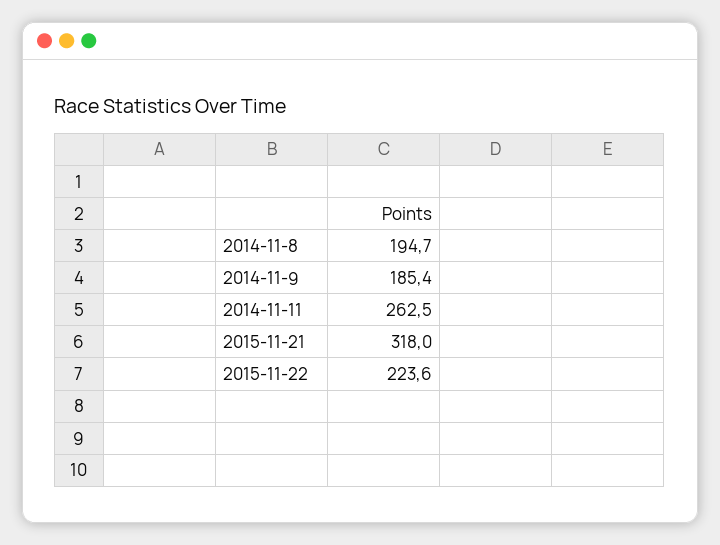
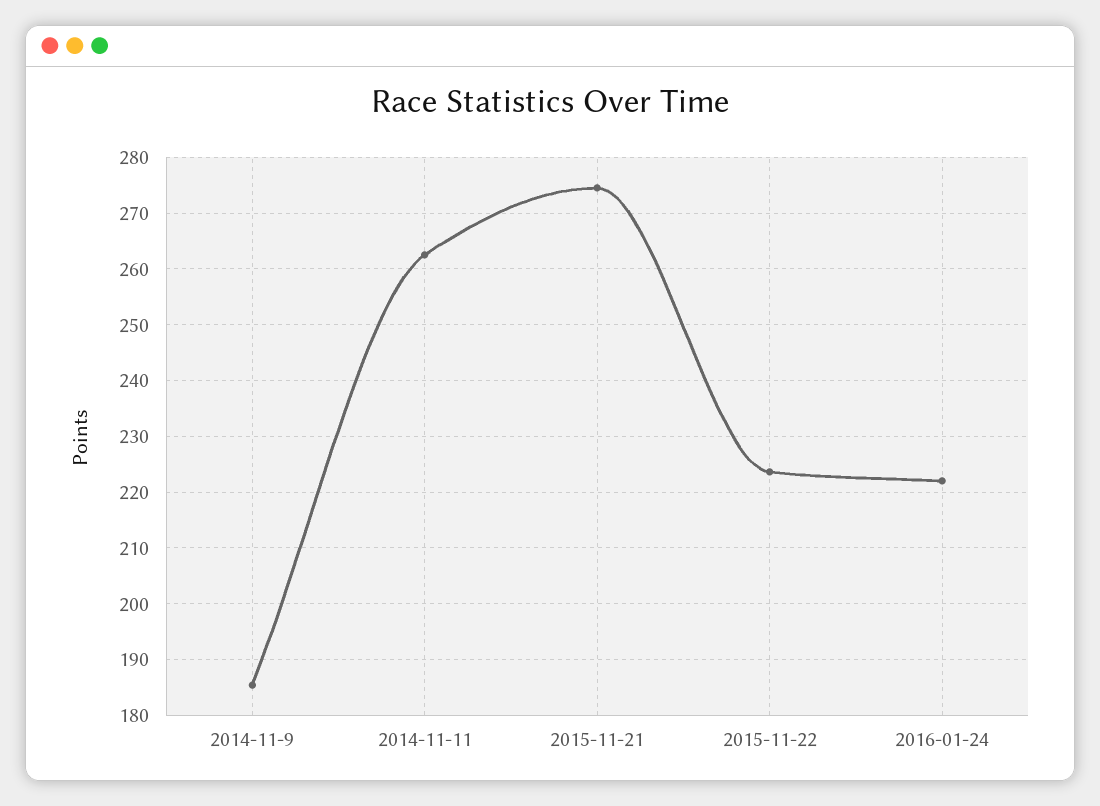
2014-11-8: 194.7 -> none
2015-11-21: 318 -> 274
2016-01-24: none -> 222

